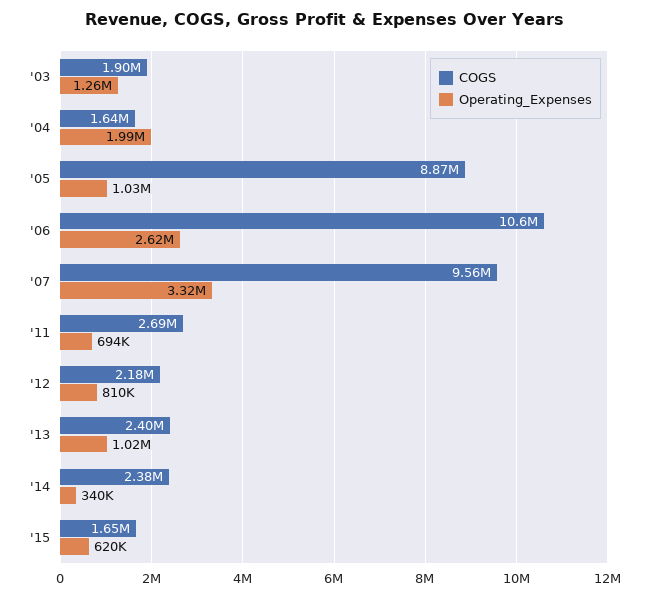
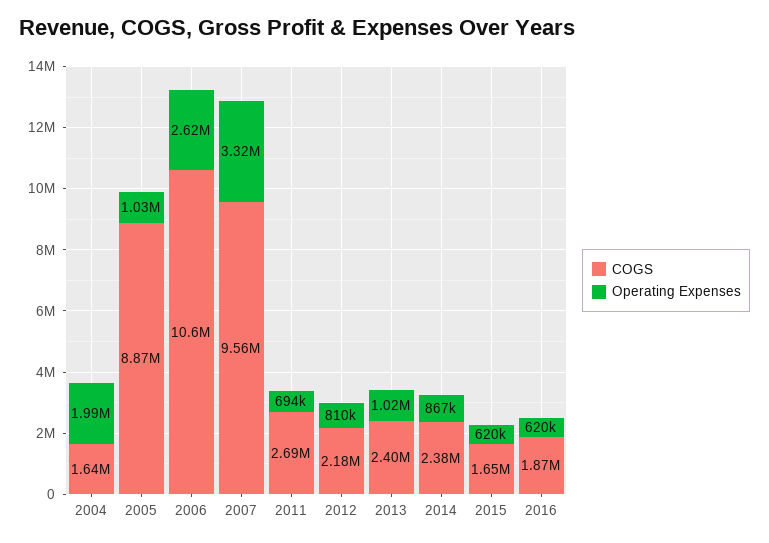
COGS, '03: 1900000 -> none
Operating_Expenses, '03: 1260000 -> none
Operating_Expenses, '14: 340000 -> 867000
COGS, 2016: none -> 1870000
Operating_Expenses, 2016: none -> 620000

